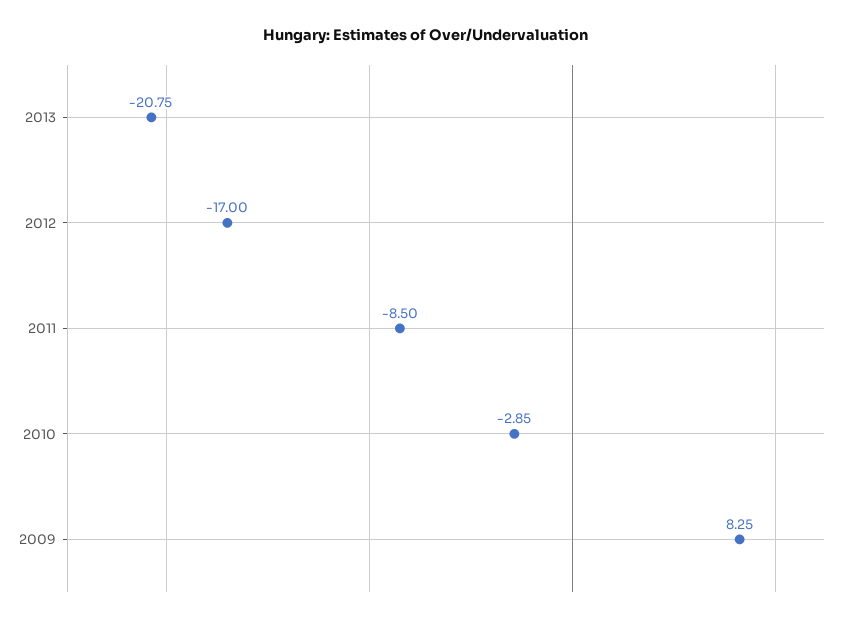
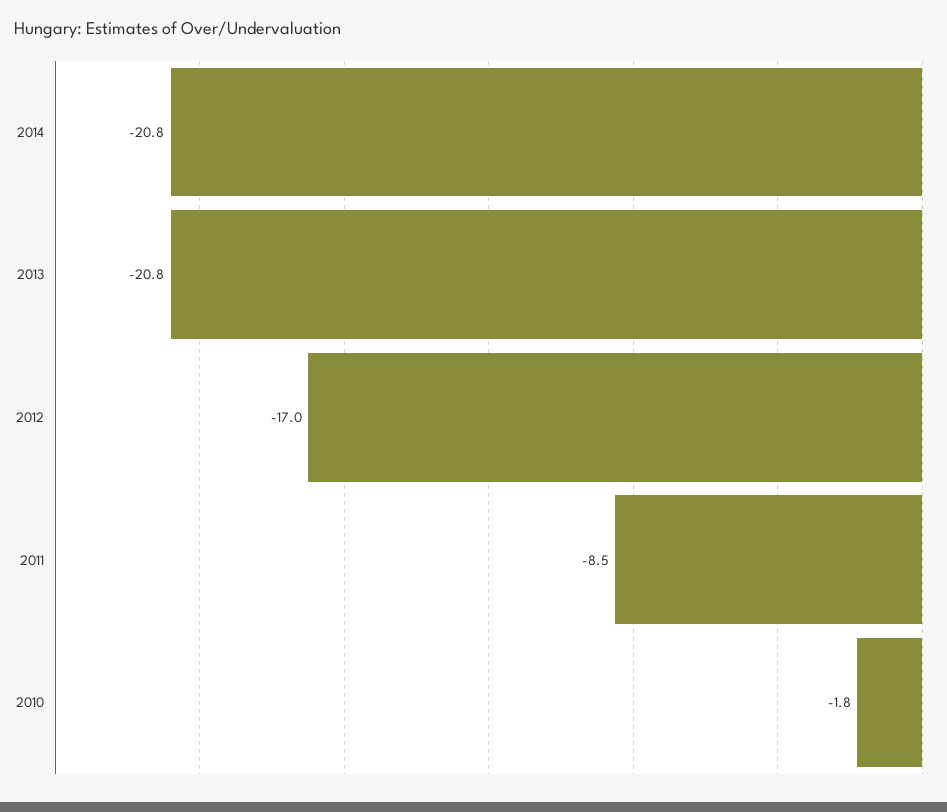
2010: -2.85 -> -1.8
2009: 8.25 -> none
2014: none -> -20.8

